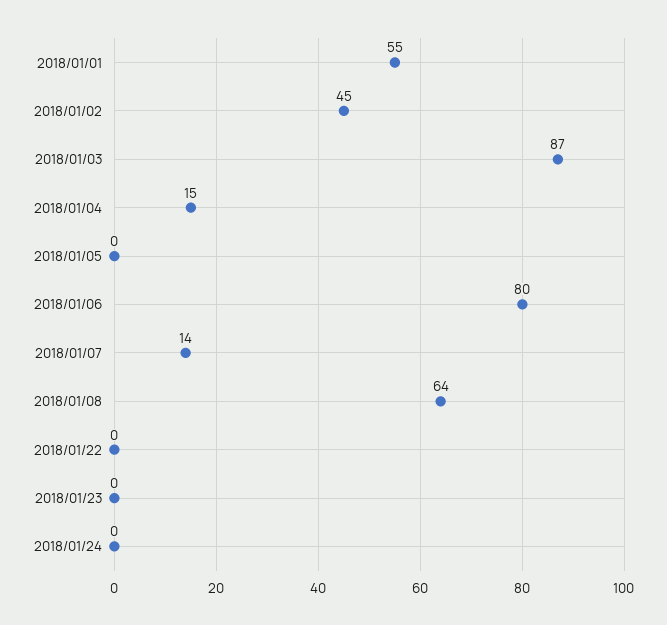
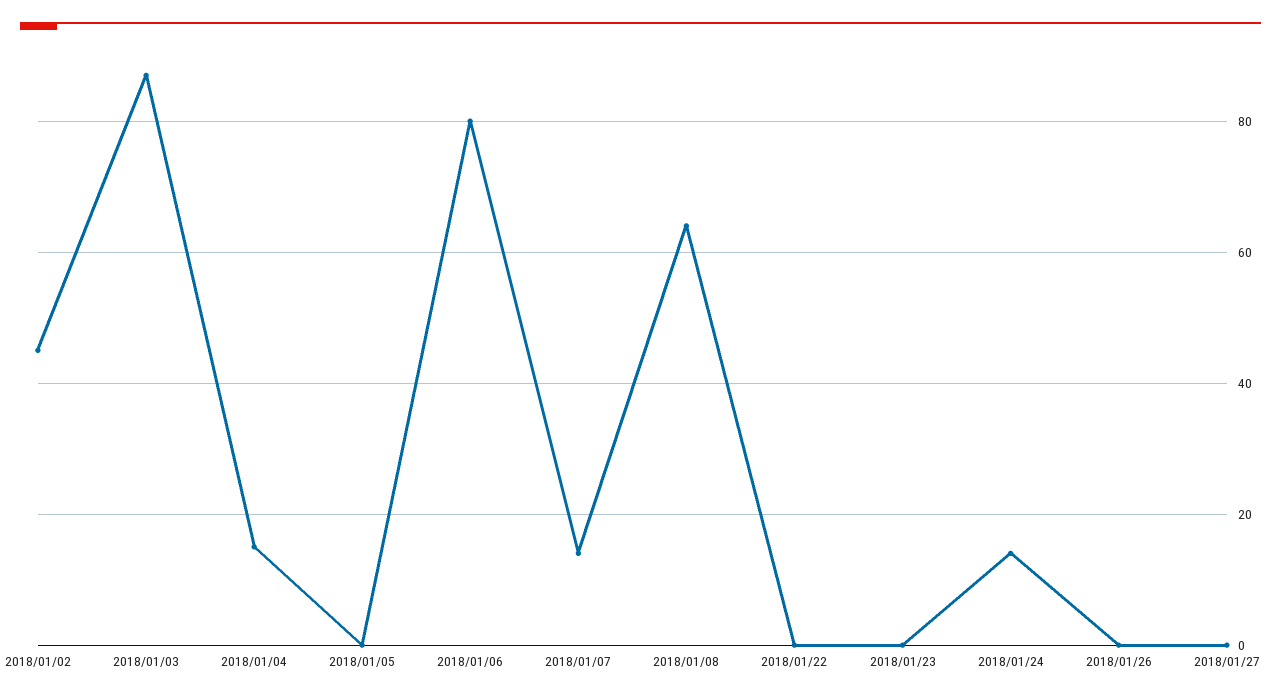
2018/01/01: 55 -> none
2018/01/24: 0 -> 15
2018/01/26: none -> 0
2018/01/27: none -> 0

